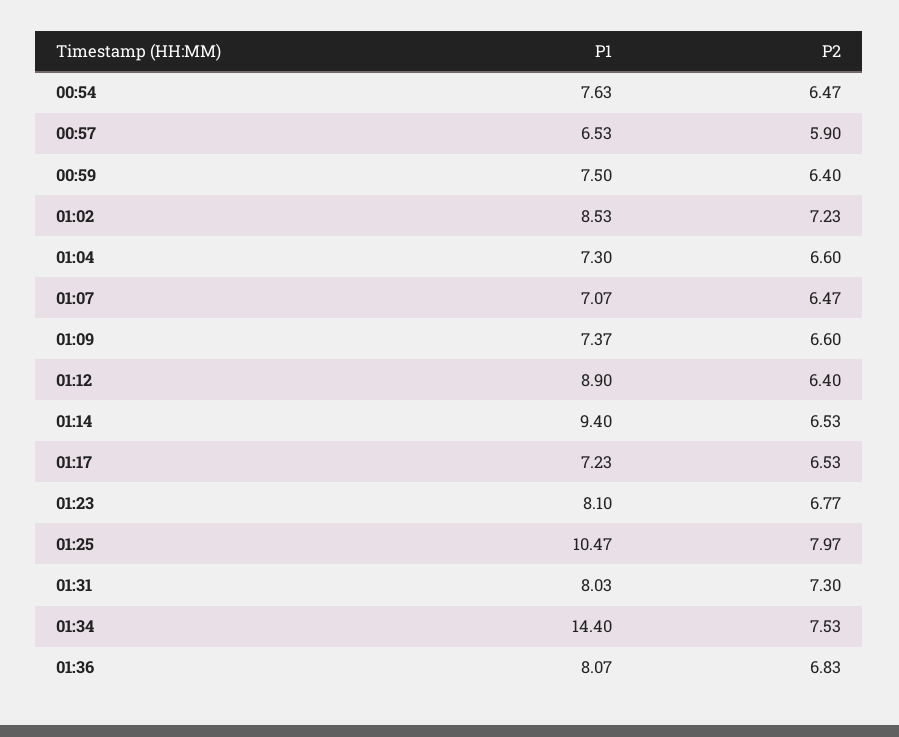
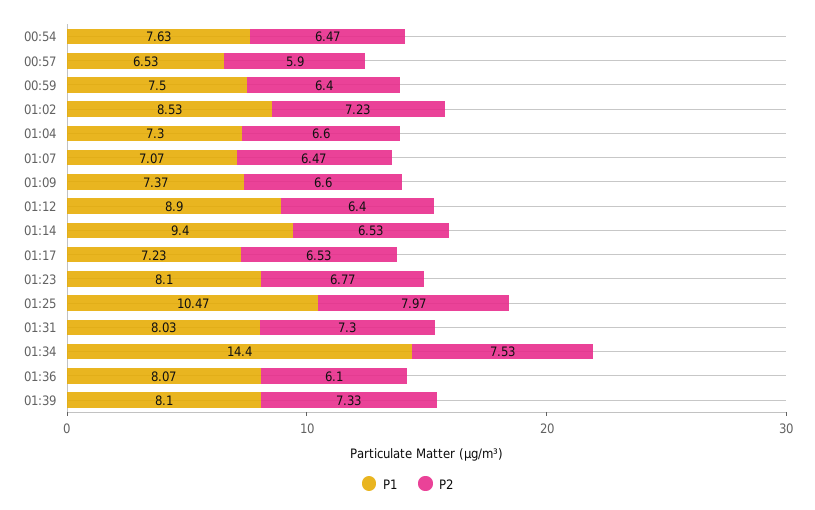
P2, 01:36: 6.83 -> 6.1
P1, 01:39: none -> 8.1
P2, 01:39: none -> 7.33

